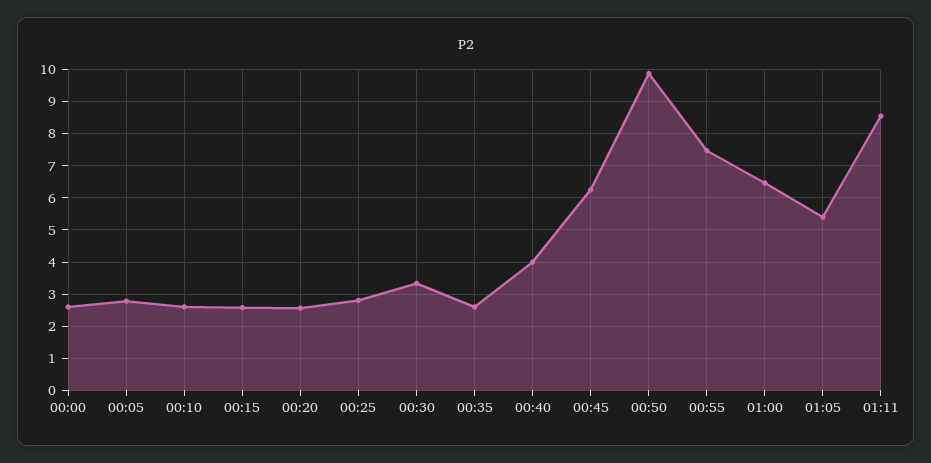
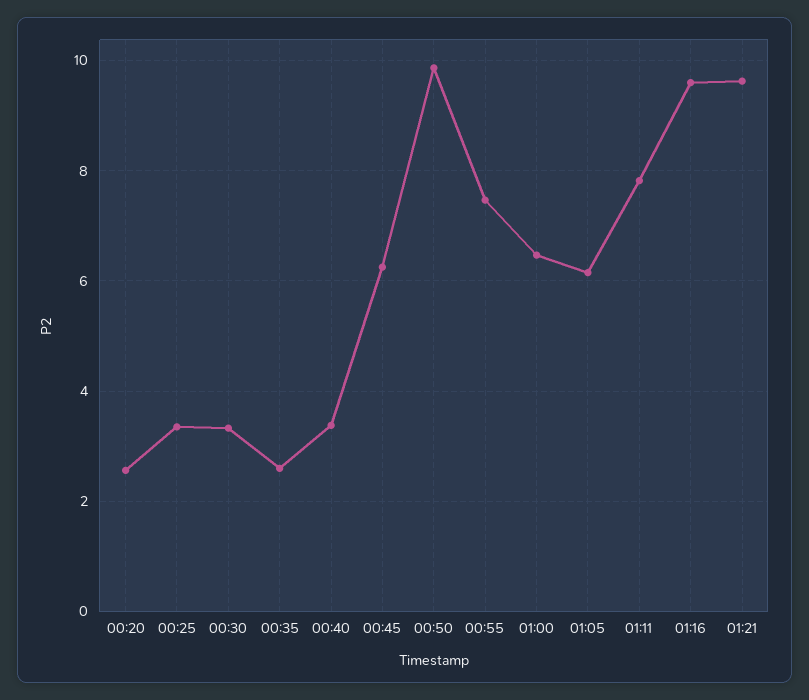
00:00: 2.6 -> none
00:05: 2.8 -> none
00:10: 2.6 -> none
00:15: 2.6 -> none
00:25: 2.8 -> 3.4
00:40: 4 -> 3.4
01:05: 5.4 -> 6.2
01:11: 8.6 -> 7.8
01:16: none -> 9.6
01:21: none -> 9.6

